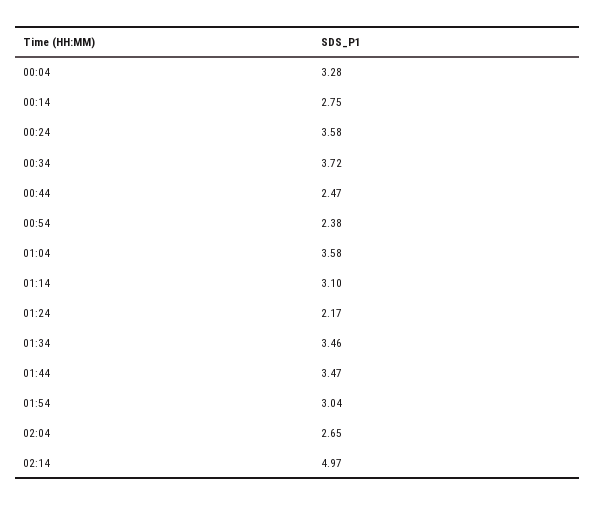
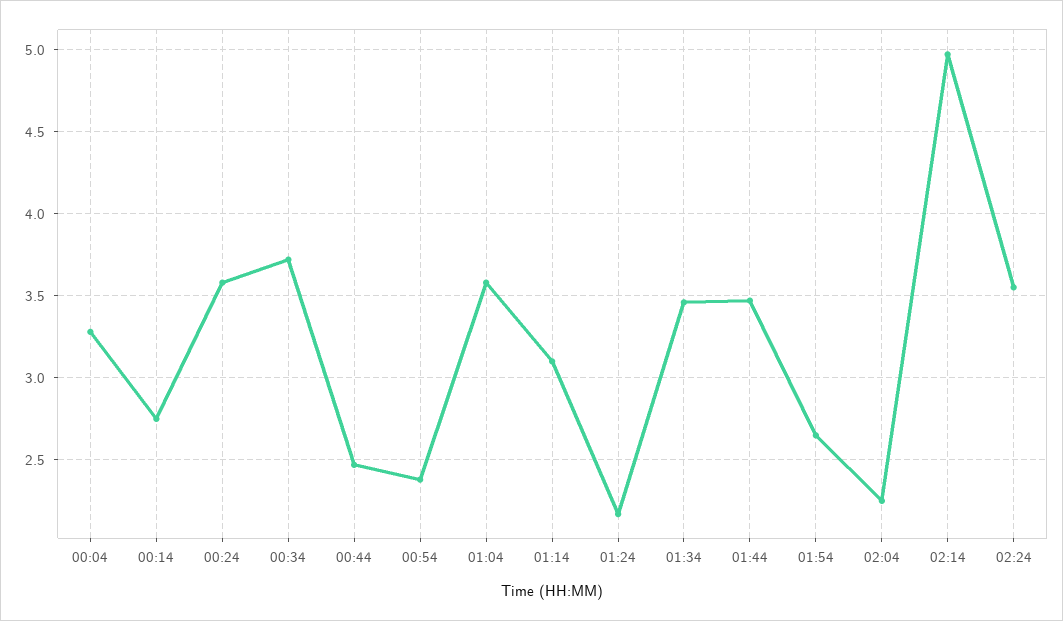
01:54: 3.04 -> 2.65
02:04: 2.65 -> 2.25
02:24: none -> 3.55

